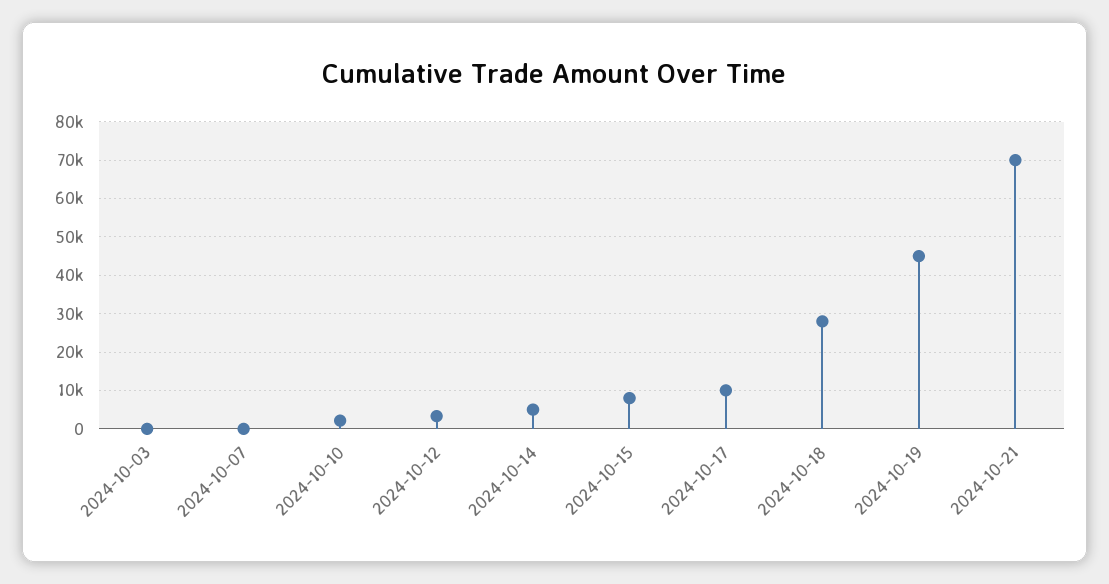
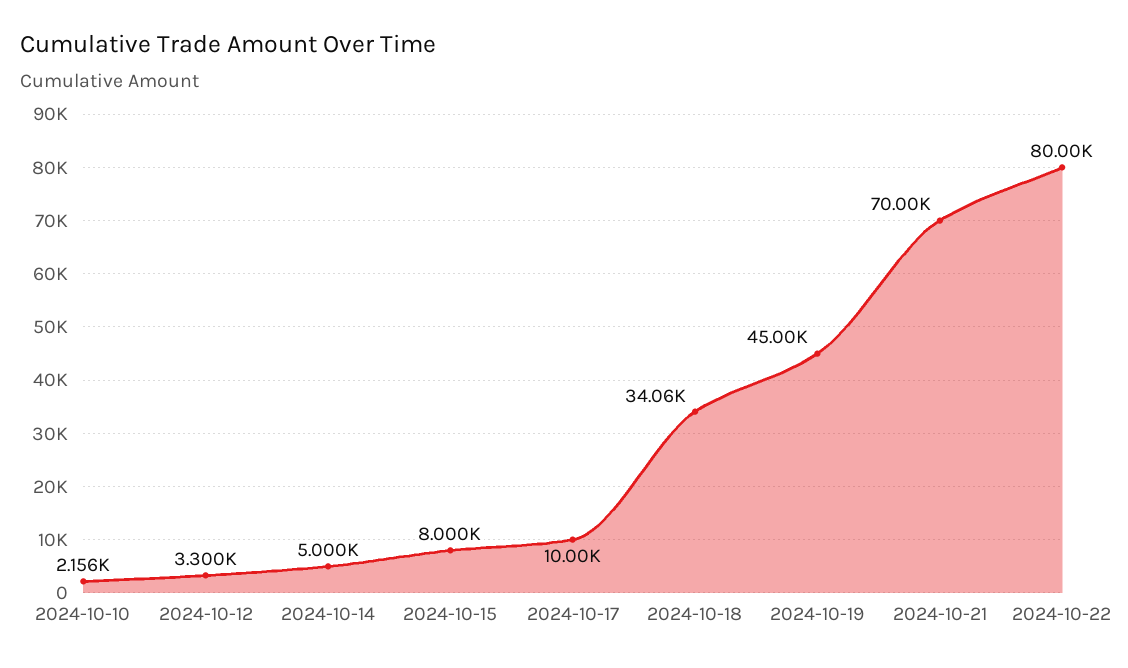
2024-10-03: 0 -> none
2024-10-07: 0 -> none
2024-10-18: 28000 -> 34060
2024-10-22: none -> 80000

